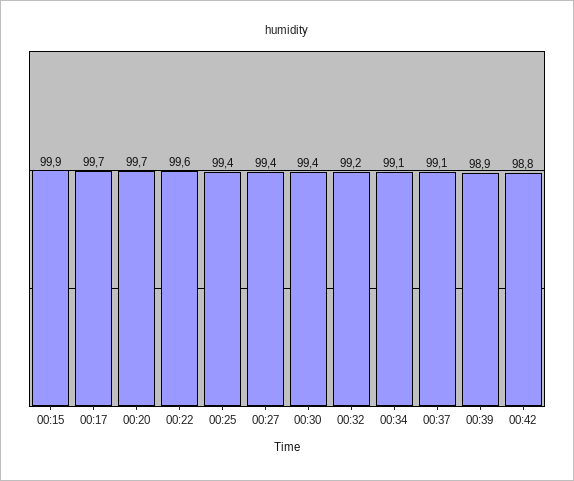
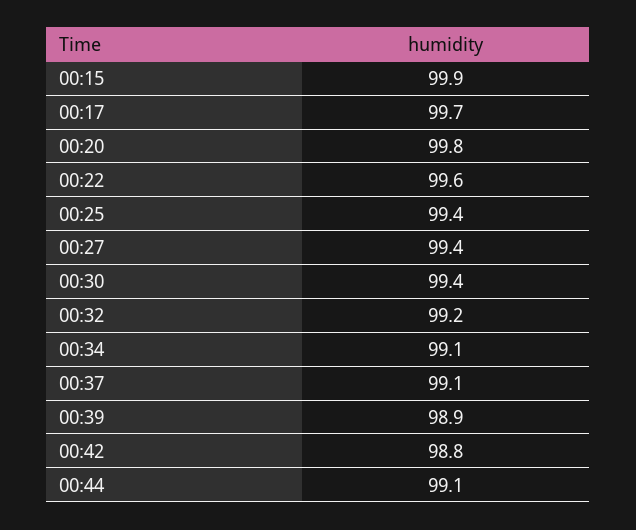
00:20: 99.7 -> 99.8
00:44: none -> 99.1

